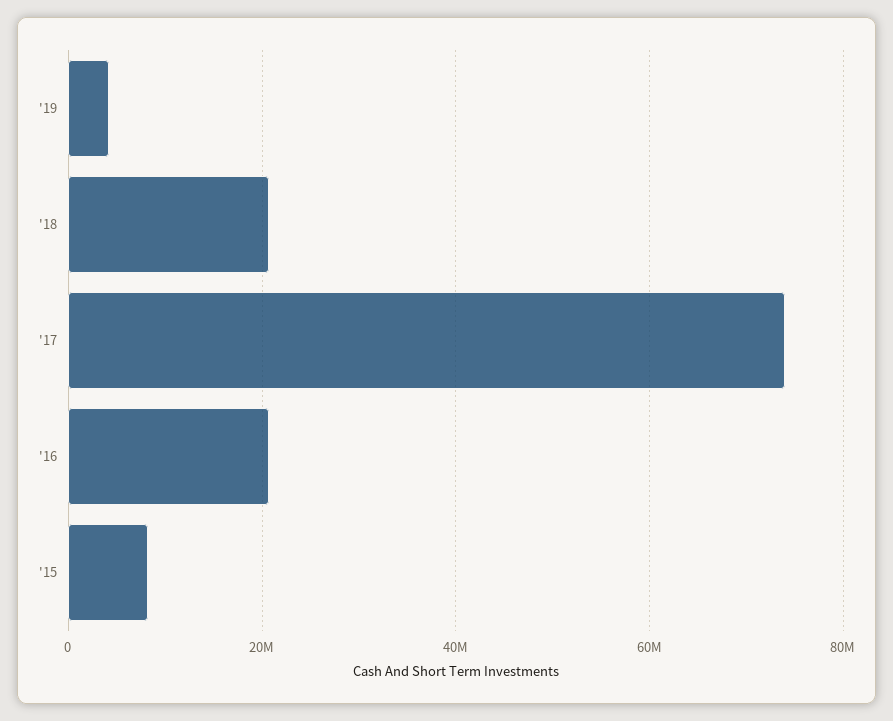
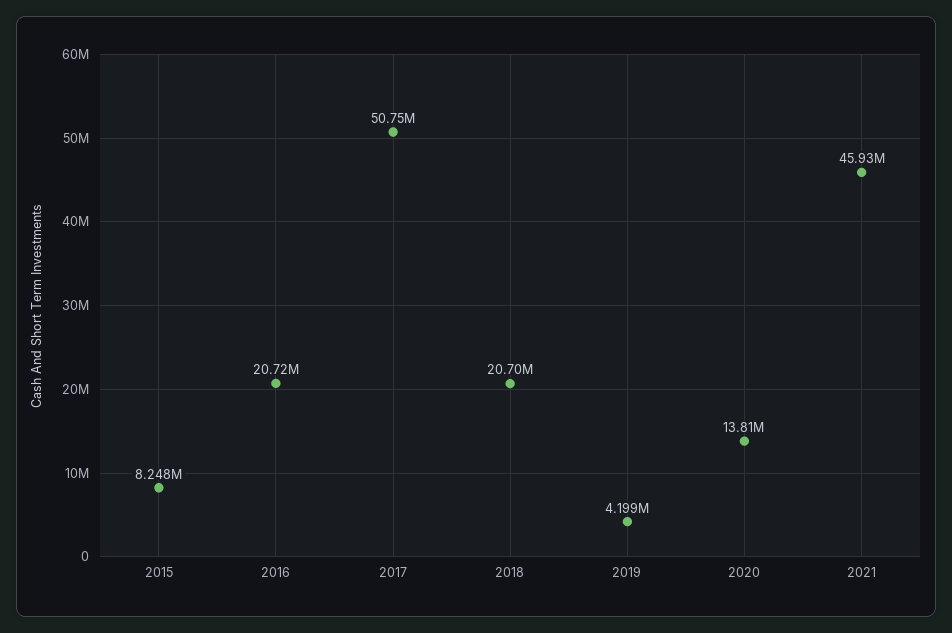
'17: 74000000 -> 50750000
2020: none -> 13810000
2021: none -> 45930000

